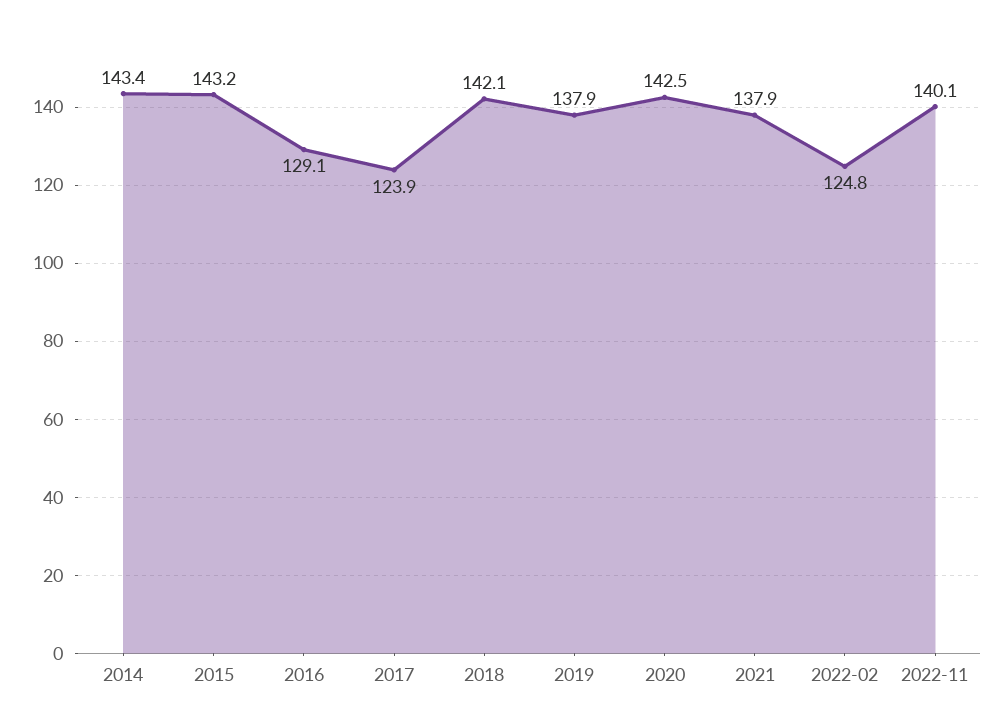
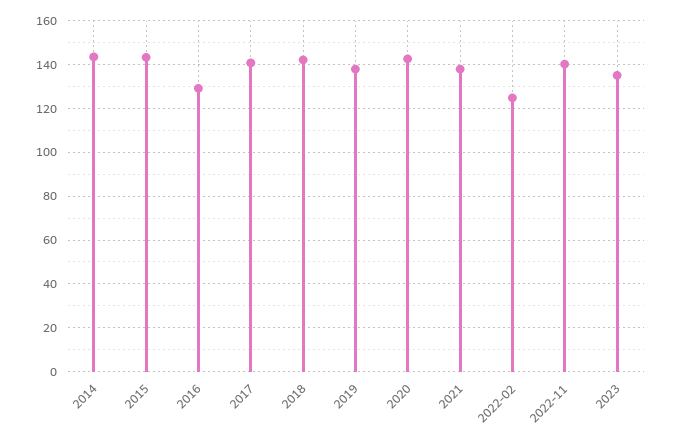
2017: 123.9 -> 140
2023: none -> 135

